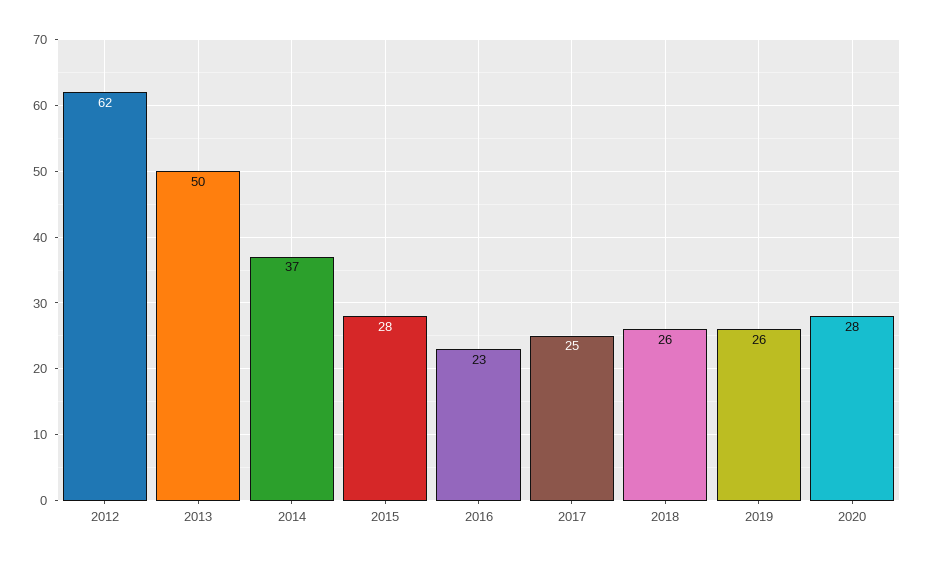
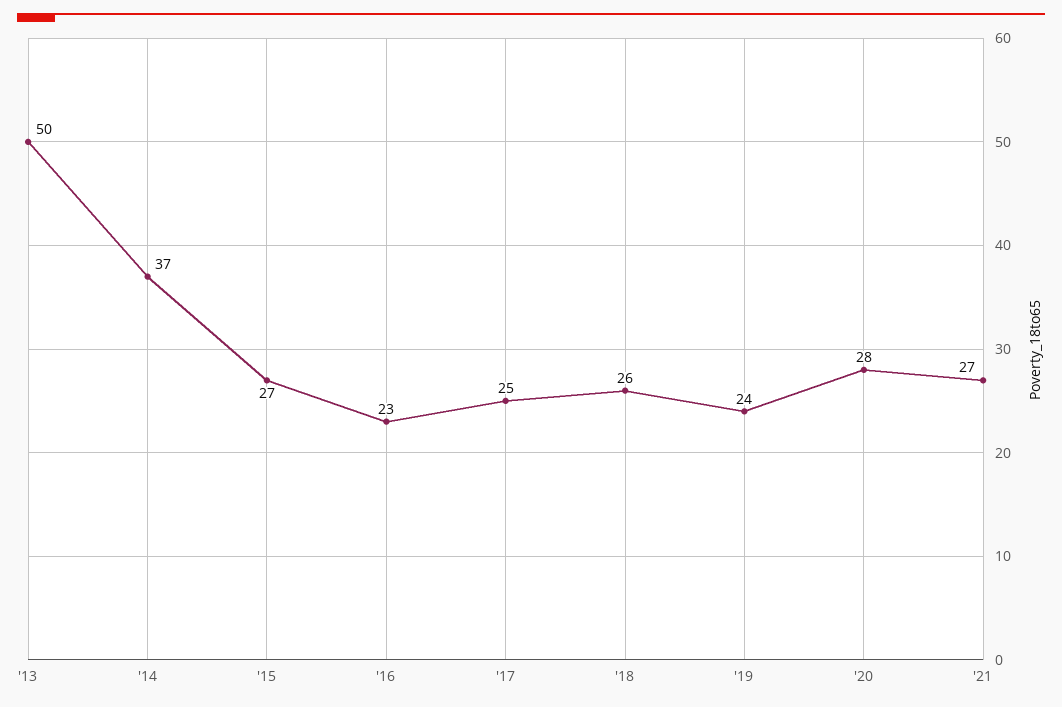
2012: 62 -> none
2015: 28 -> 27
2019: 26 -> 24
'21: none -> 27

